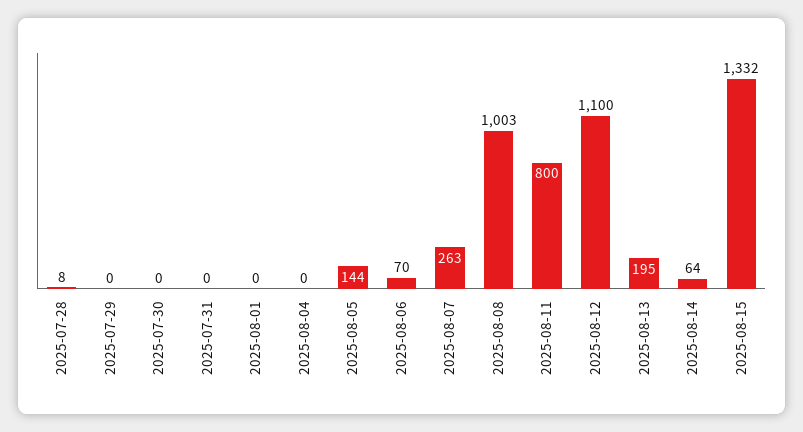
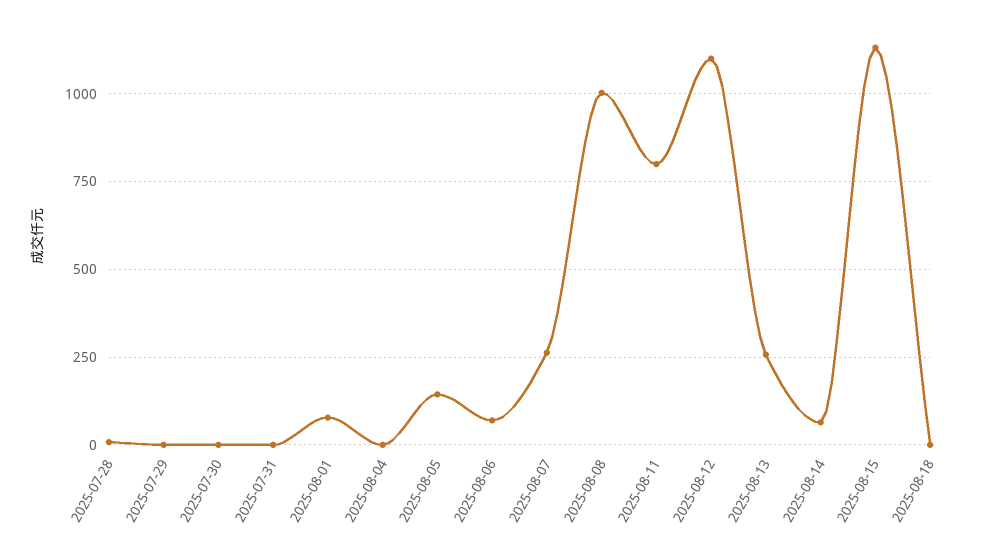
2025-08-01: 0 -> 75
2025-08-13: 195 -> 250
2025-08-15: 1332 -> 1125
2025-08-18: none -> 0

